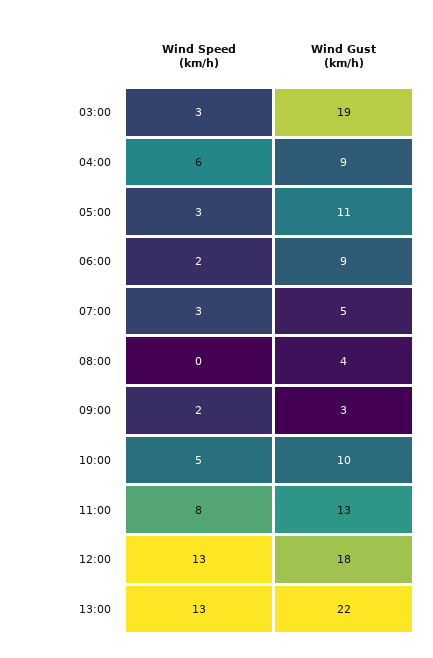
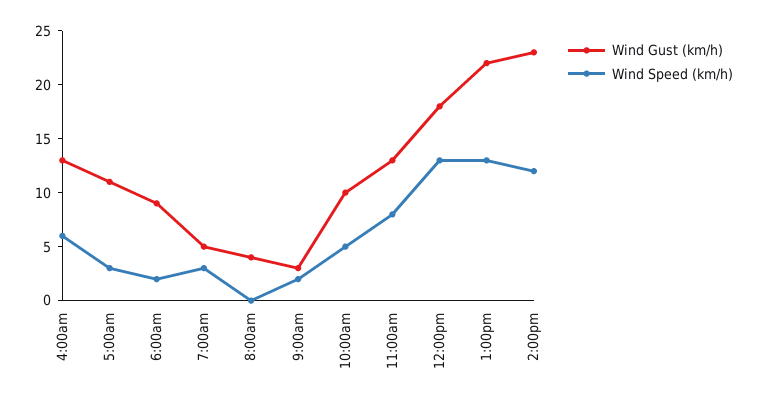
Wind Speed (km/h), 03:00: 3 -> none
Wind Gust (km/h), 03:00: 19 -> none
Wind Gust (km/h), 04:00: 9 -> 13
Wind Gust (km/h), 2:00pm: none -> 23
Wind Speed (km/h), 2:00pm: none -> 12

